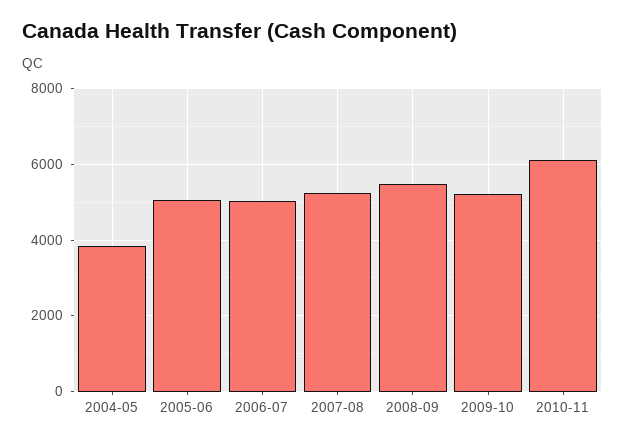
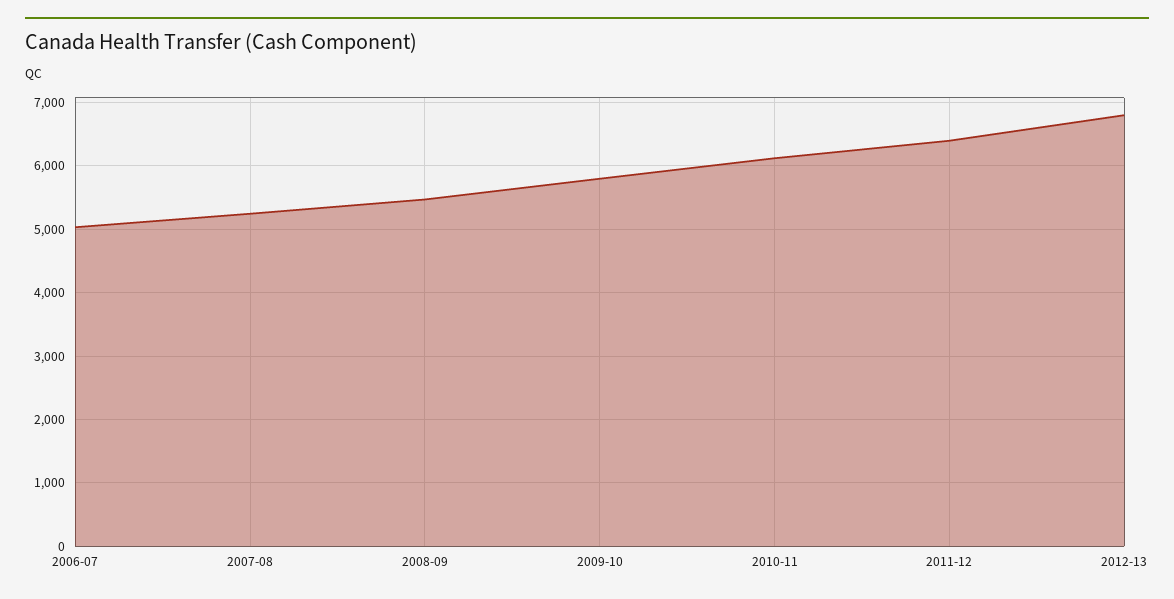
2004-05: 3800 -> none
2005-06: 5000 -> none
2009-10: 5200 -> 5800
2011-12: none -> 6400
2012-13: none -> 6800

